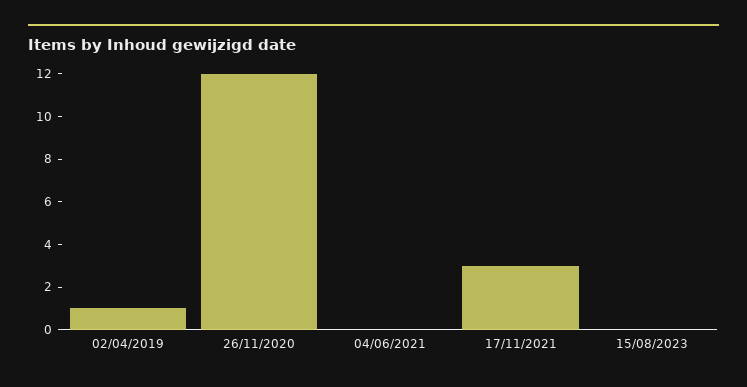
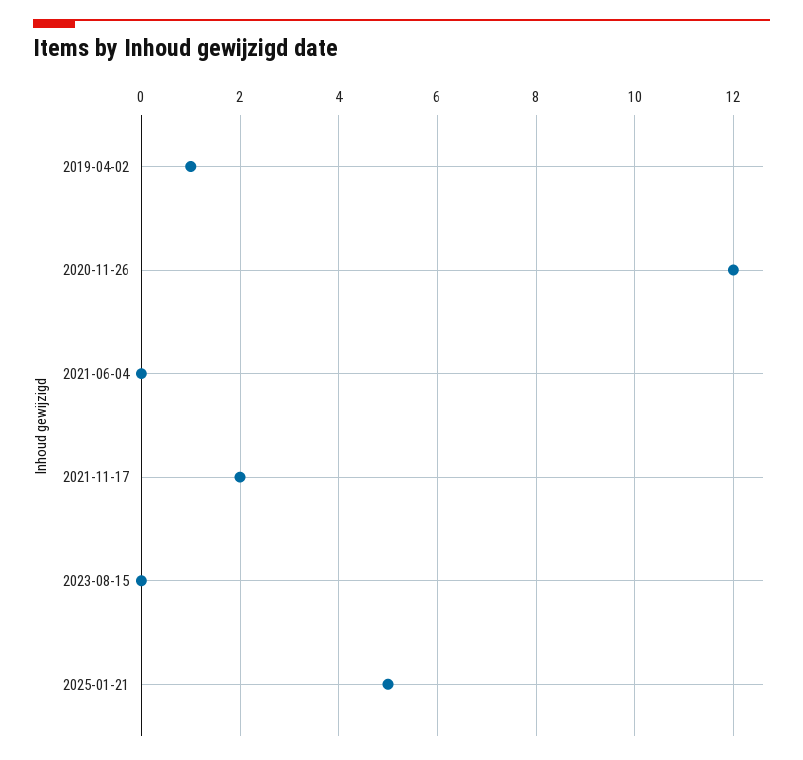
17/11/2021: 3 -> 2
2025-01-21: none -> 5

